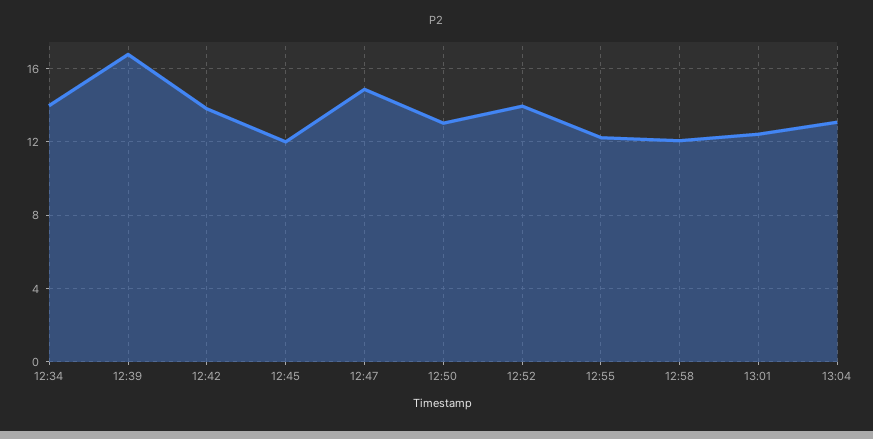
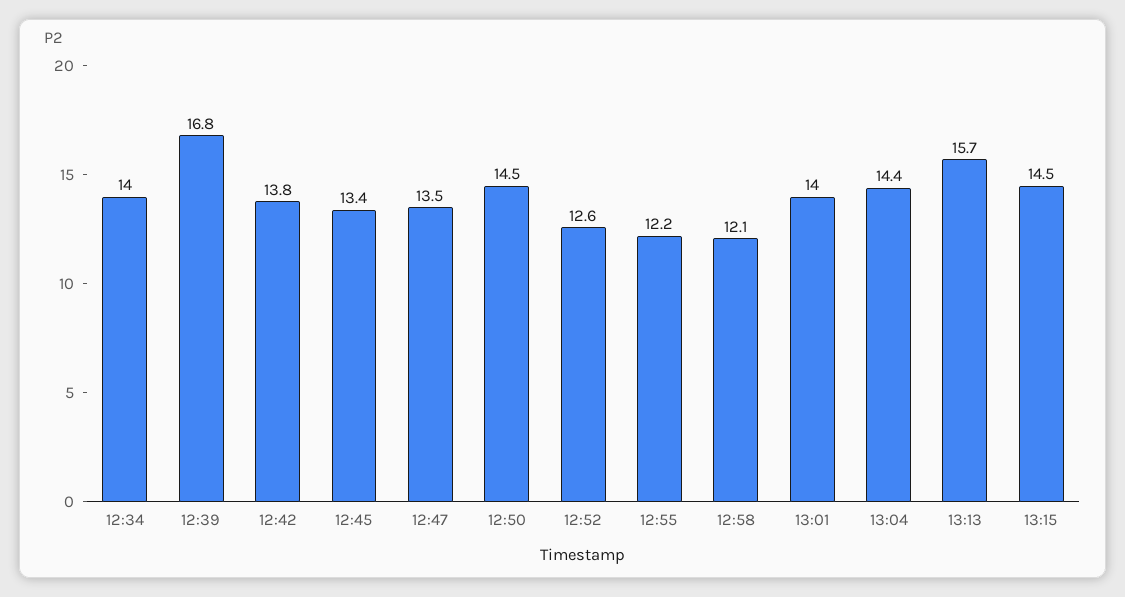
12:45: 12 -> 13.4
12:47: 15 -> 13.5
12:50: 13 -> 14.5
12:52: 14 -> 12.6
13:01: 12.5 -> 14
13:04: 13 -> 14.4
13:13: none -> 15.7
13:15: none -> 14.5

